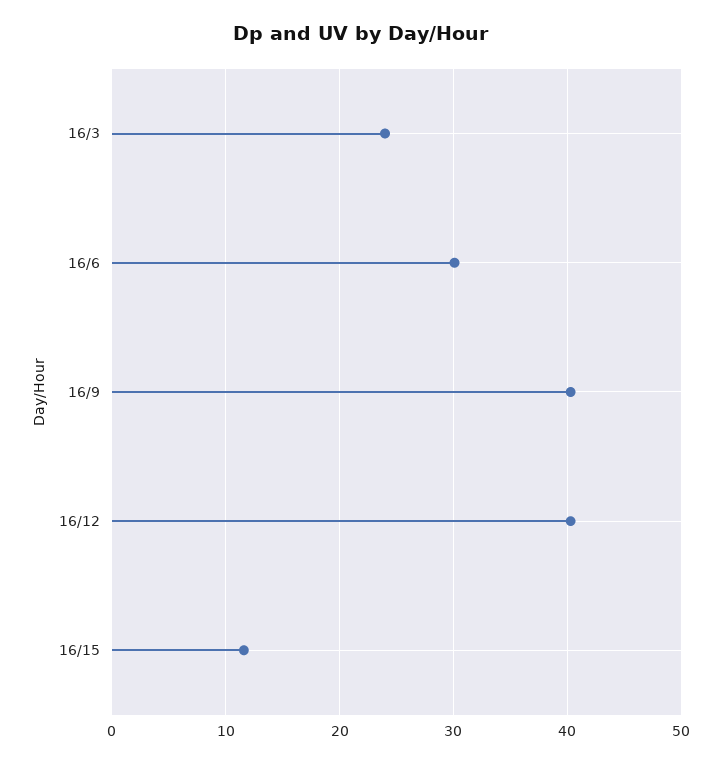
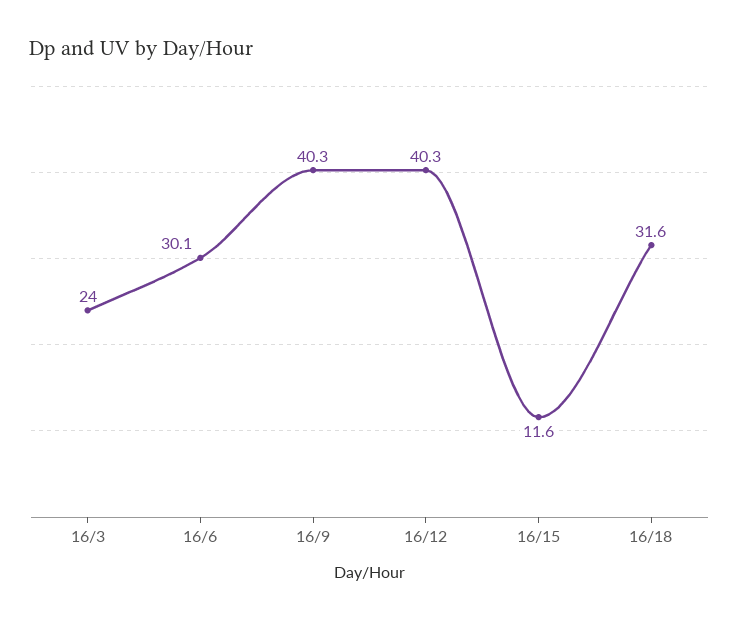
16/18: none -> 31.6

